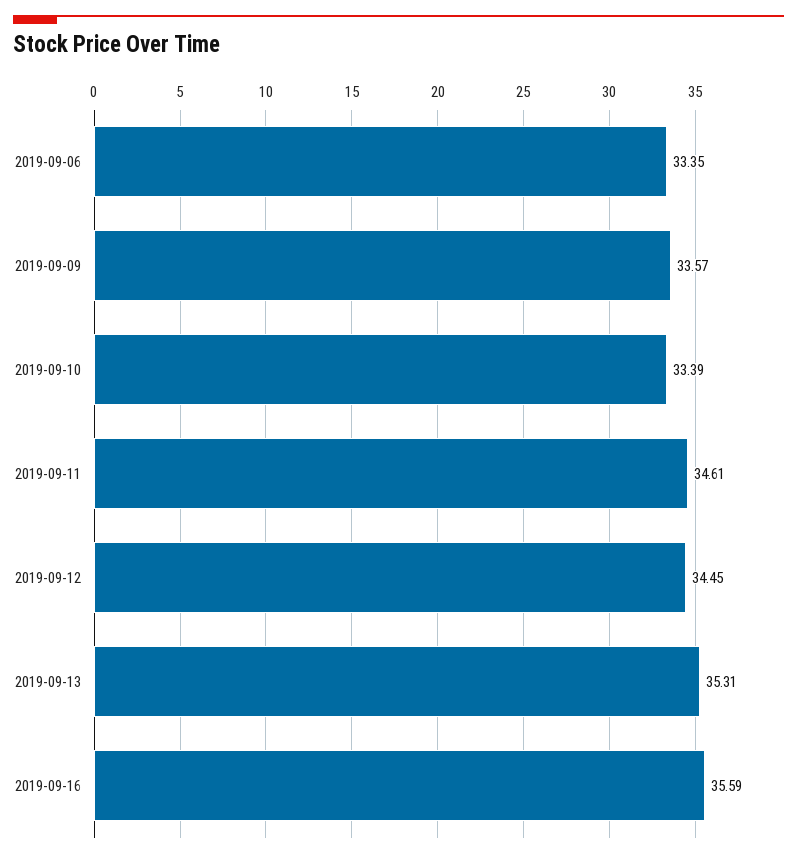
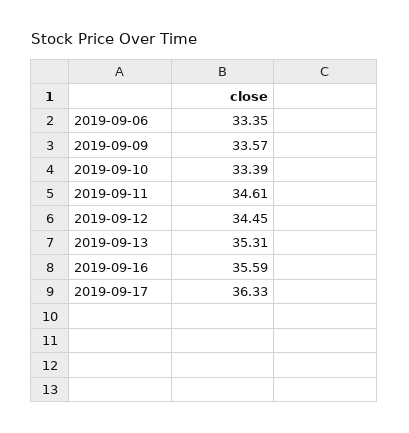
2019-09-17: none -> 36.33

